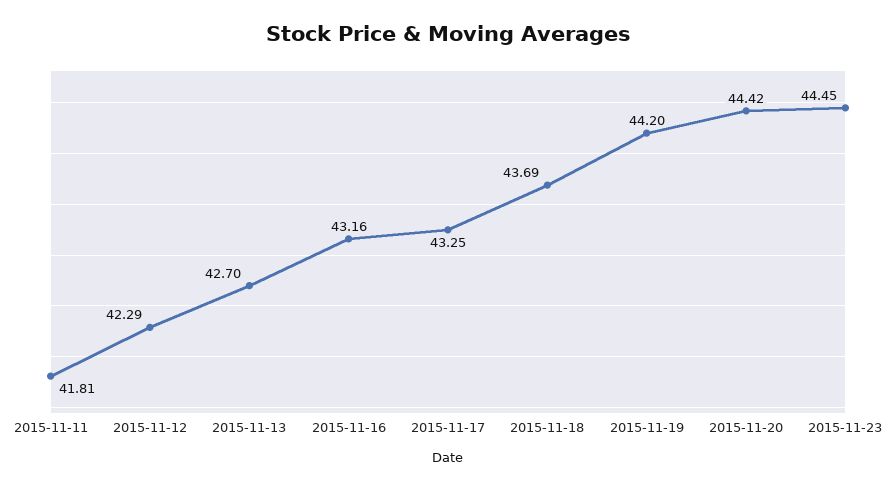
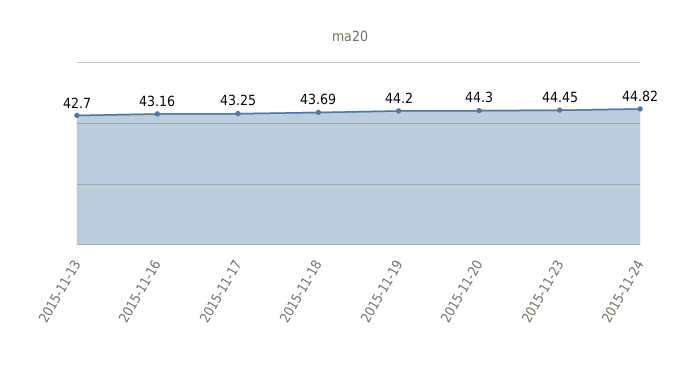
2015-11-11: 41.81 -> none
2015-11-12: 42.29 -> none
2015-11-20: 44.42 -> 44.3
2015-11-24: none -> 44.82

